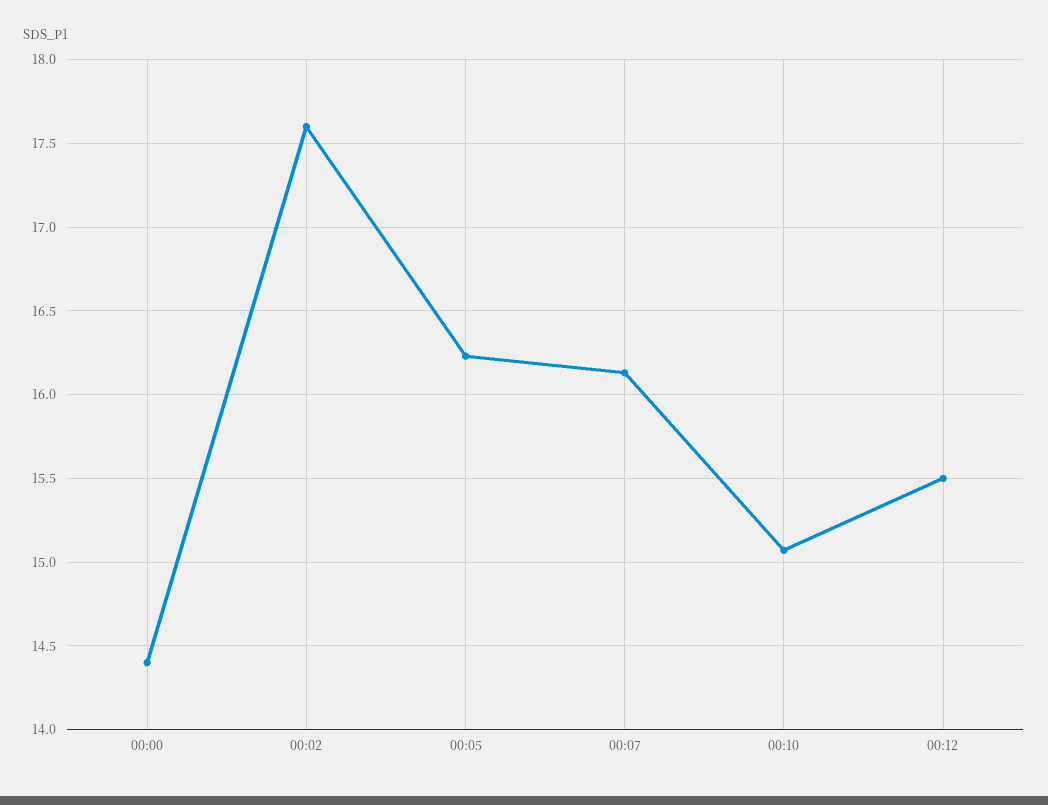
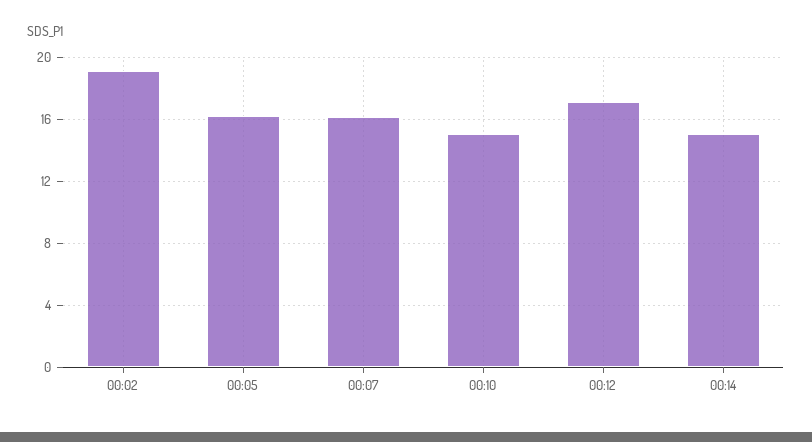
00:00: 14.4 -> none
00:02: 17.6 -> 19
00:12: 15.5 -> 17
00:14: none -> 15

